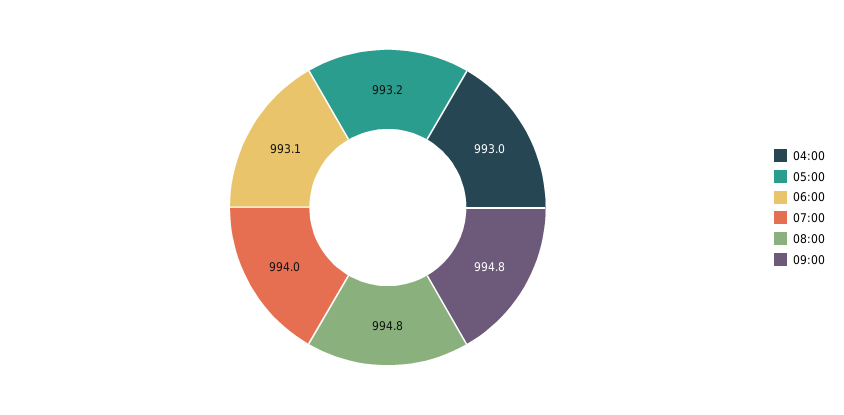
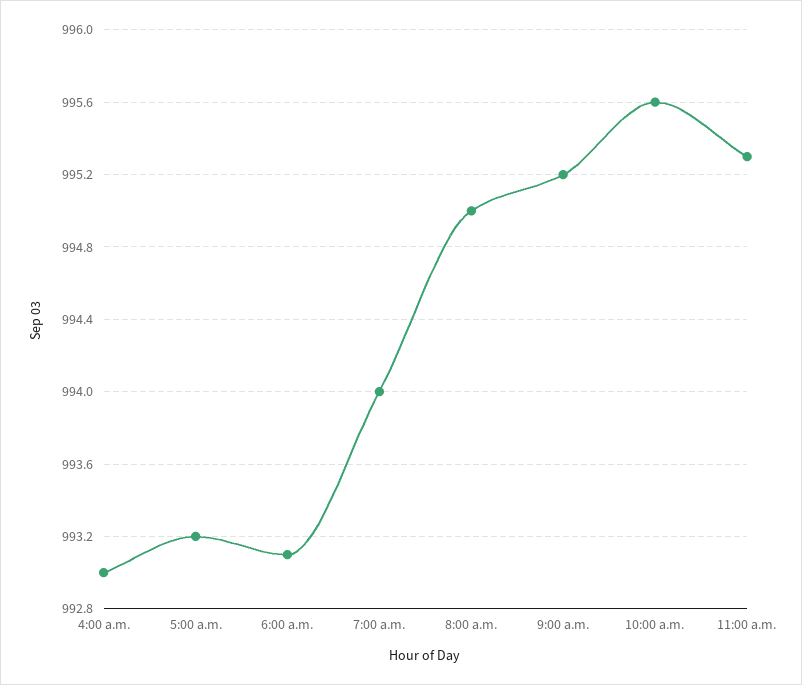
08:00: 994.8 -> 995
09:00: 994.8 -> 995.2
10:00 a.m.: none -> 995.6
11:00 a.m.: none -> 995.3

